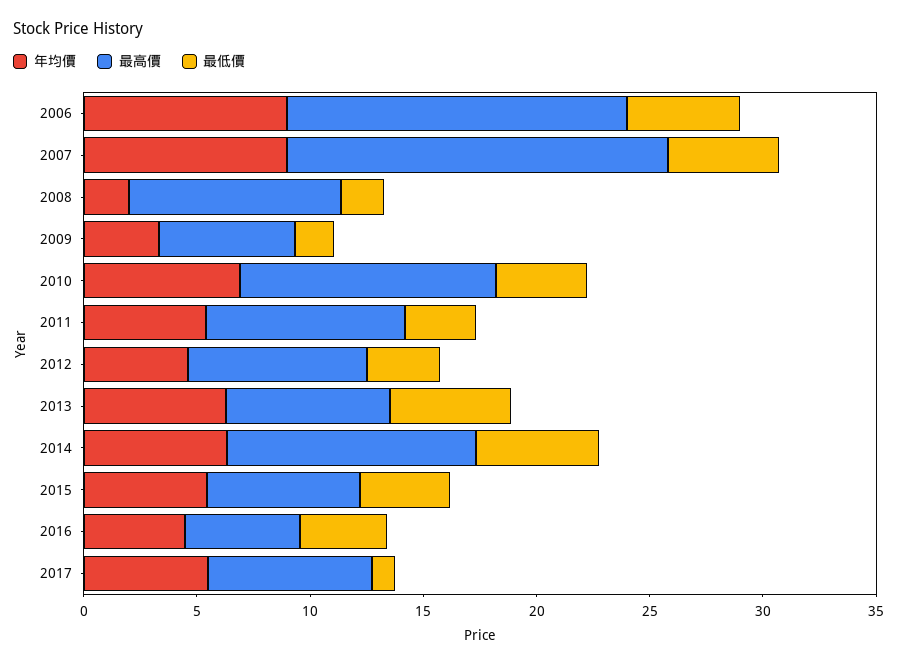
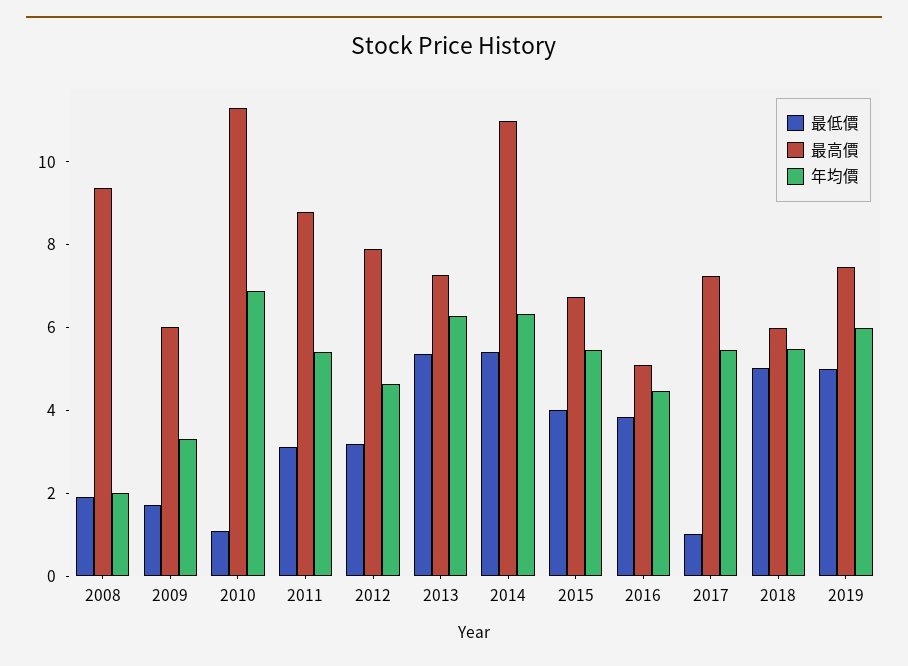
年均價, 2006: 9 -> none
最高價, 2006: 15 -> none
最低價, 2006: 5 -> none
年均價, 2007: 9 -> none
最高價, 2007: 17 -> none
最低價, 2007: 5 -> none
最低價, 2010: 4 -> 1
最低價, 2018: none -> 5
最高價, 2018: none -> 6
年均價, 2018: none -> 5.5
最低價, 2019: none -> 5
最高價, 2019: none -> 7.5
年均價, 2019: none -> 6

